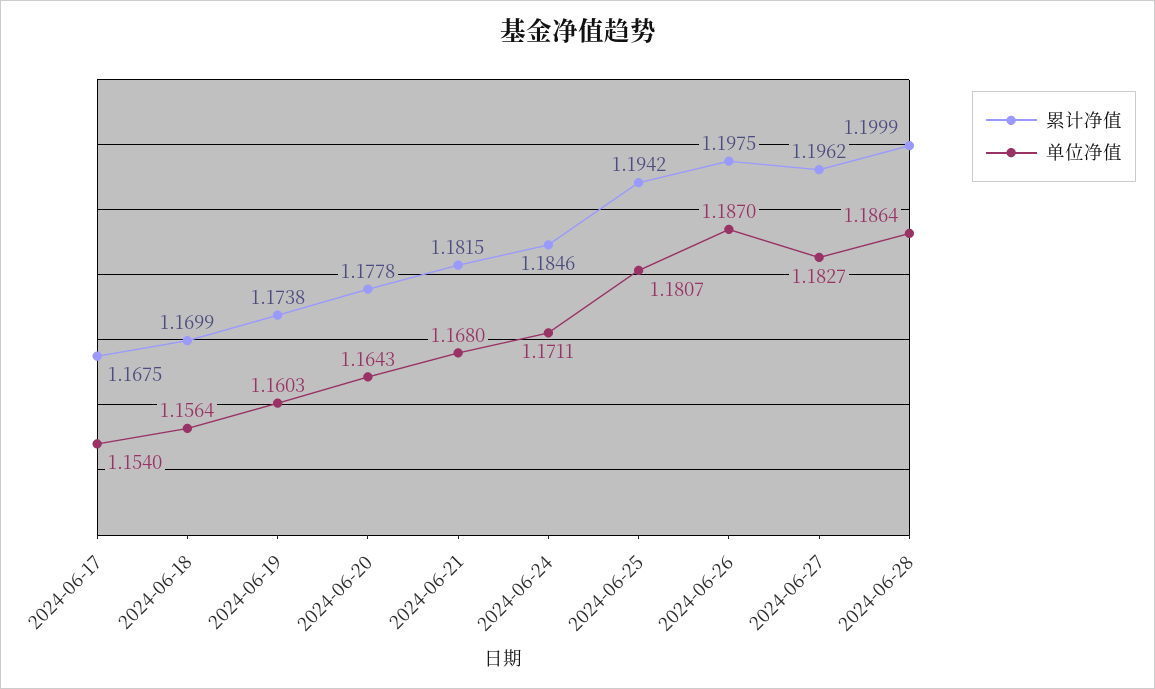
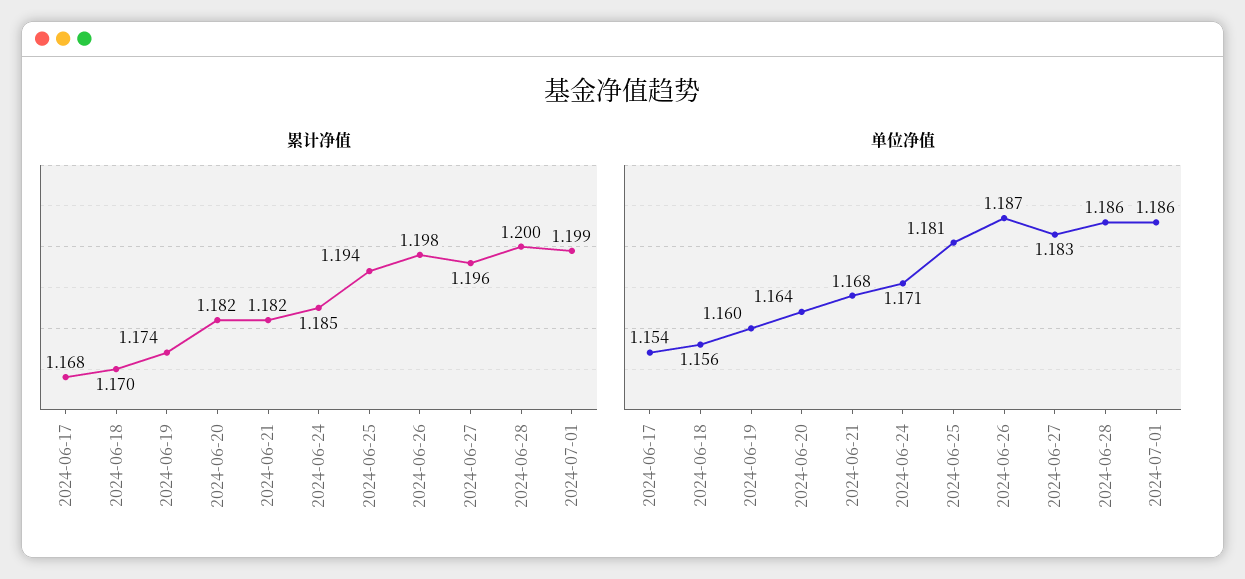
累计净值, 2024-06-20: 1.1778 -> 1.182
累计净值, 2024-07-01: none -> 1.199
单位净值, 2024-07-01: none -> 1.186

